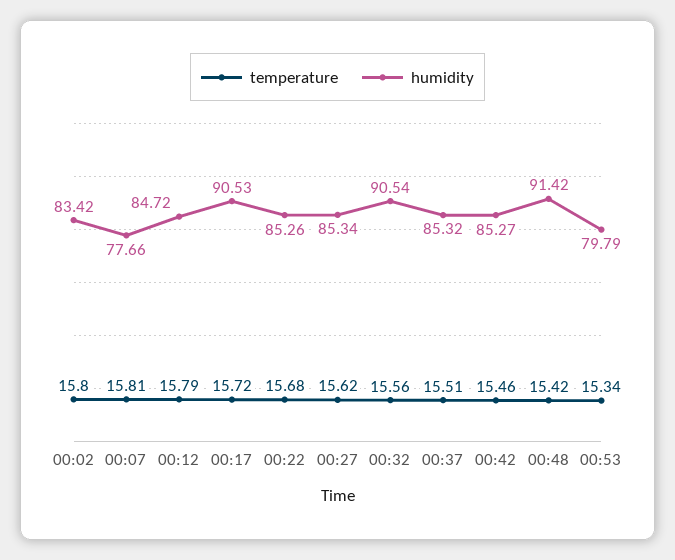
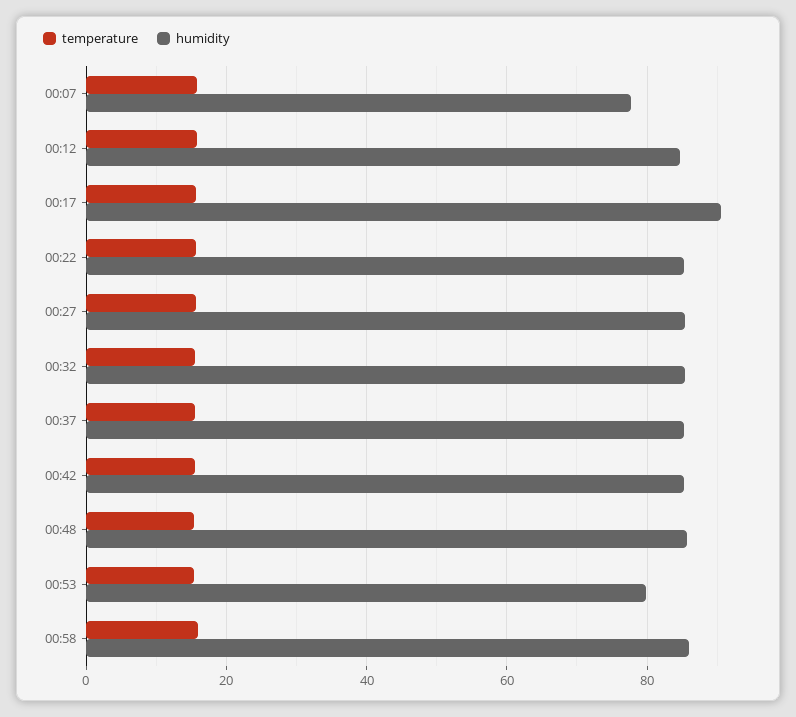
temperature, 00:02: 15.8 -> none
humidity, 00:02: 83.42 -> none
humidity, 00:32: 90.54 -> 86
humidity, 00:48: 91.42 -> 86
temperature, 00:58: none -> 16
humidity, 00:58: none -> 86

